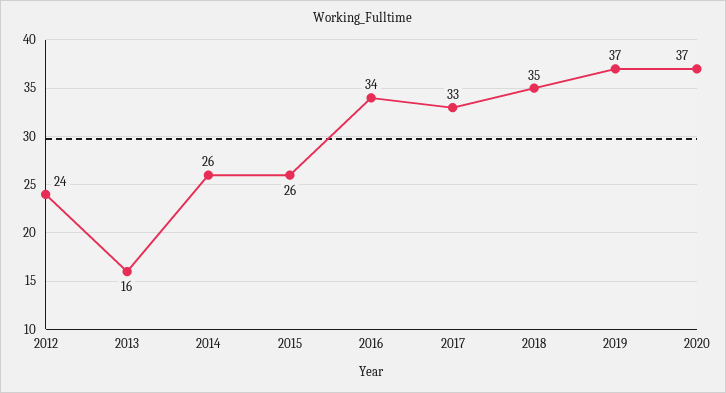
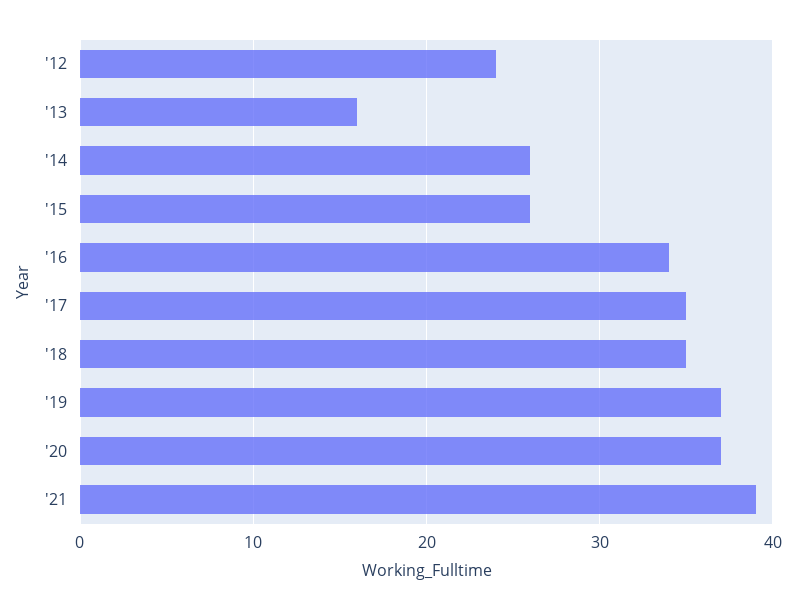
2017: 33 -> 35
'21: none -> 39

